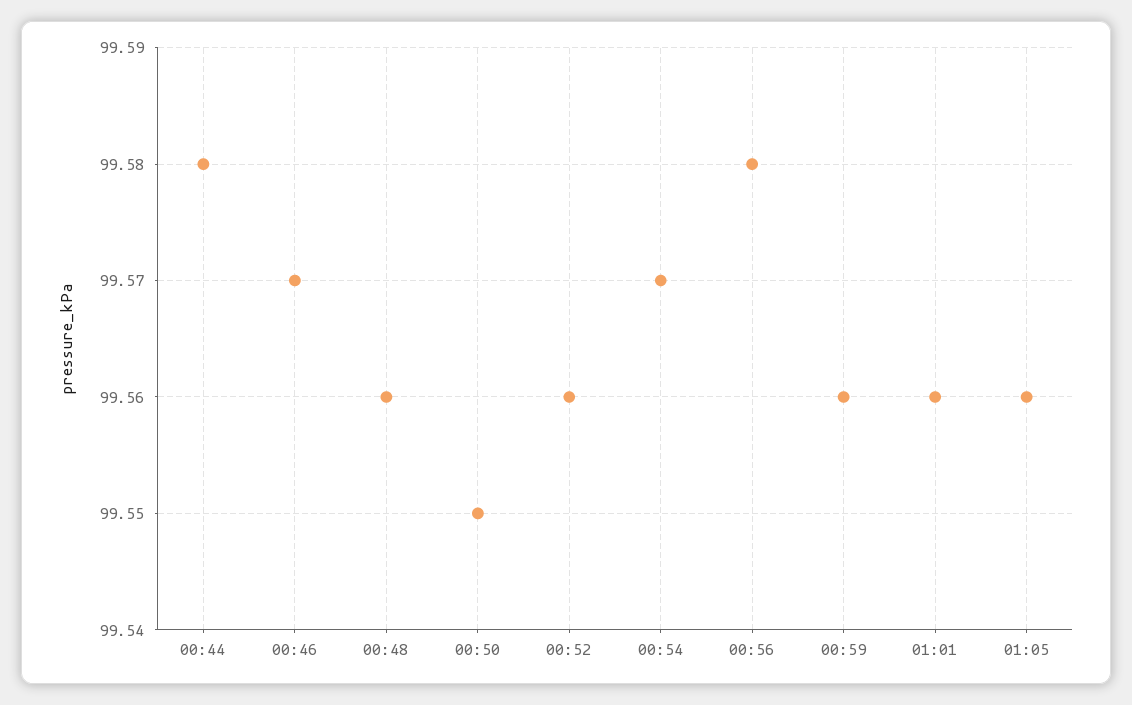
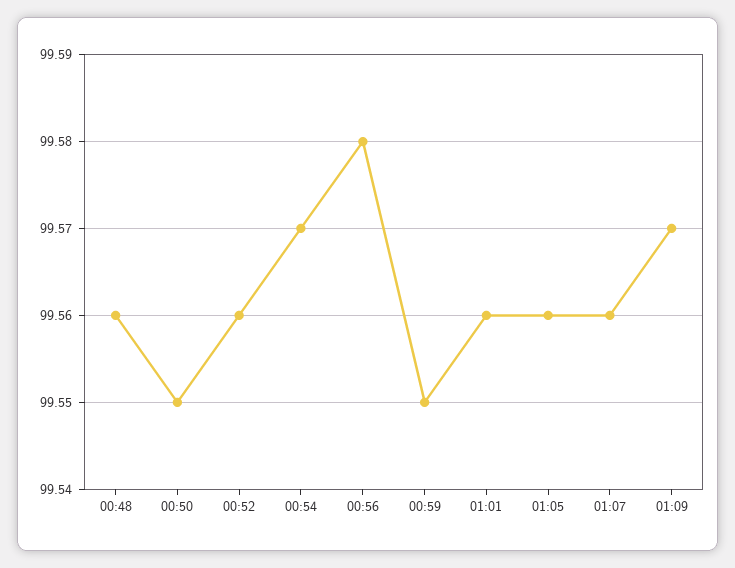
00:44: 99.58 -> none
00:46: 99.57 -> none
00:59: 99.56 -> 99.55
01:07: none -> 99.56
01:09: none -> 99.57

